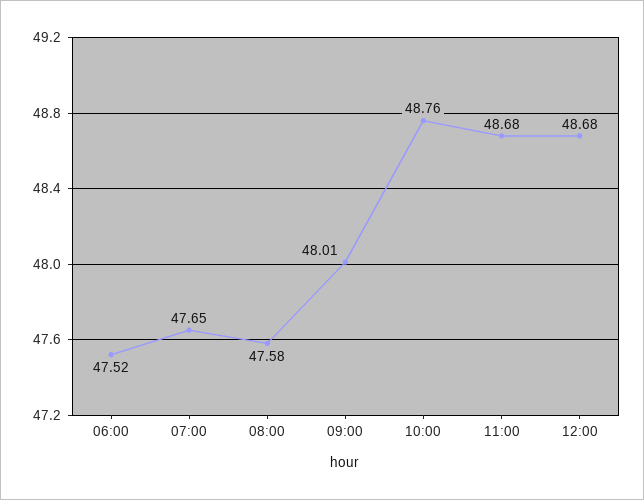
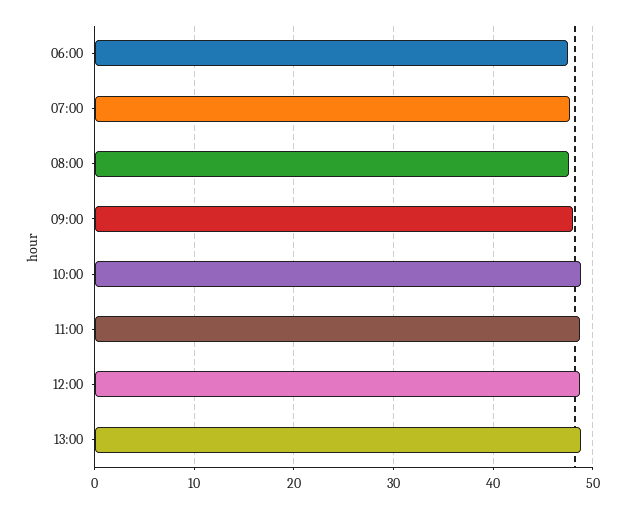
13:00: none -> 49

